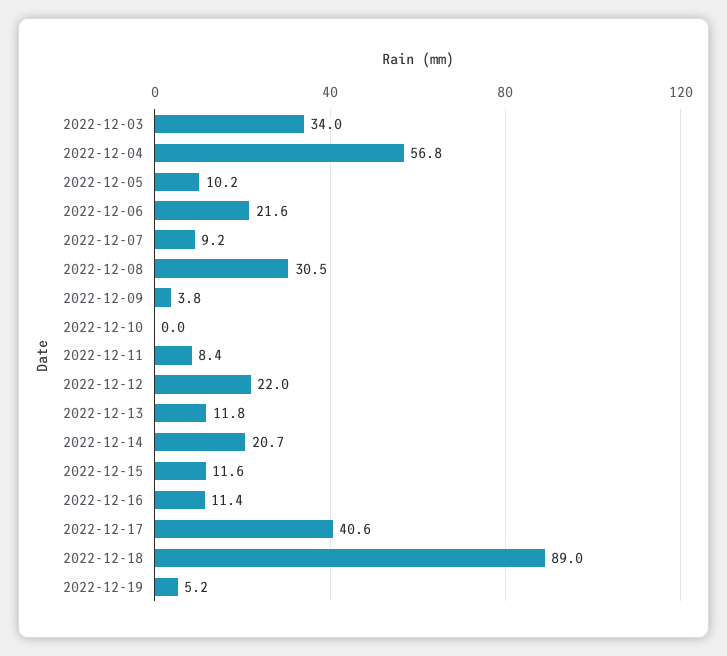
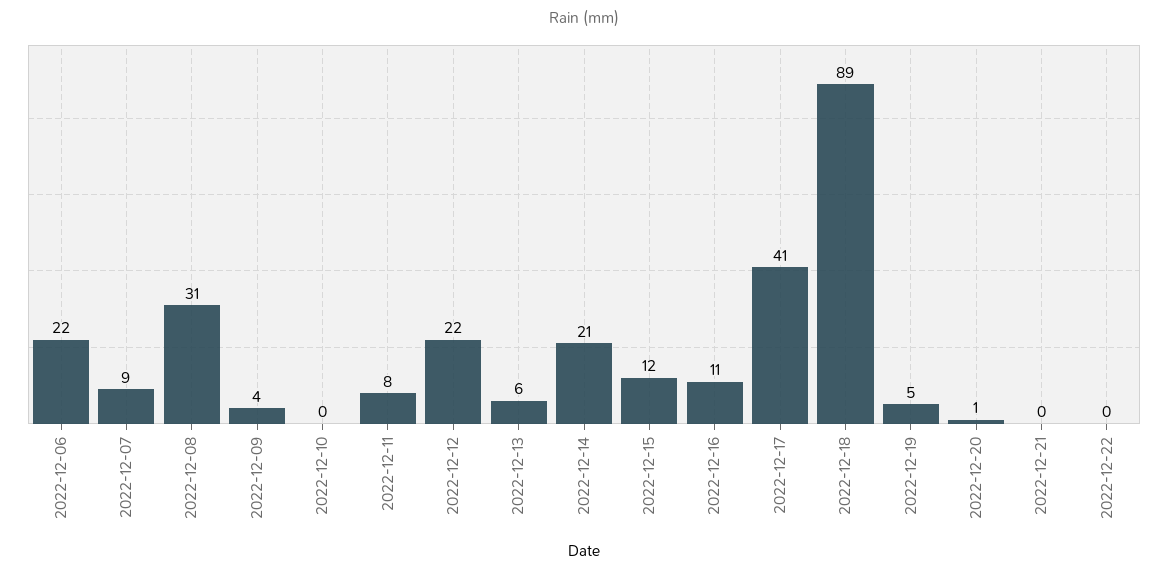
2022-12-03: 34 -> none
2022-12-04: 56.8 -> none
2022-12-05: 10.2 -> none
2022-12-13: 11.8 -> 6
2022-12-20: none -> 1
2022-12-21: none -> 0
2022-12-22: none -> 0

